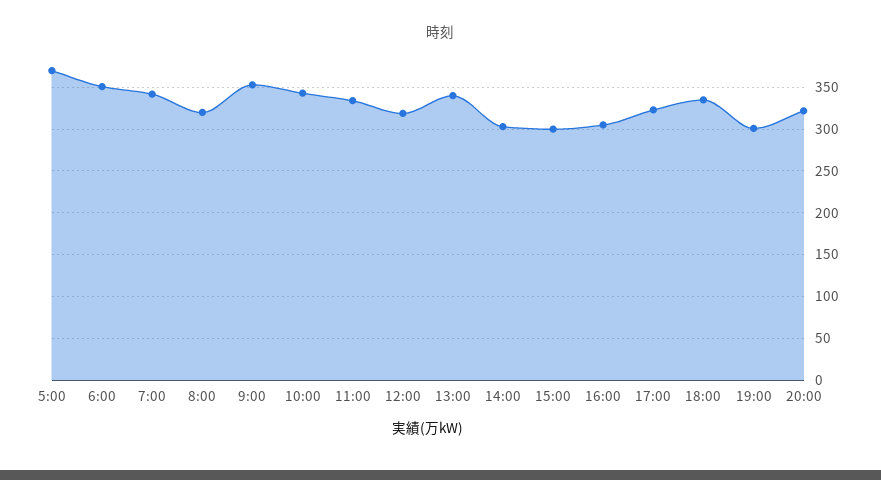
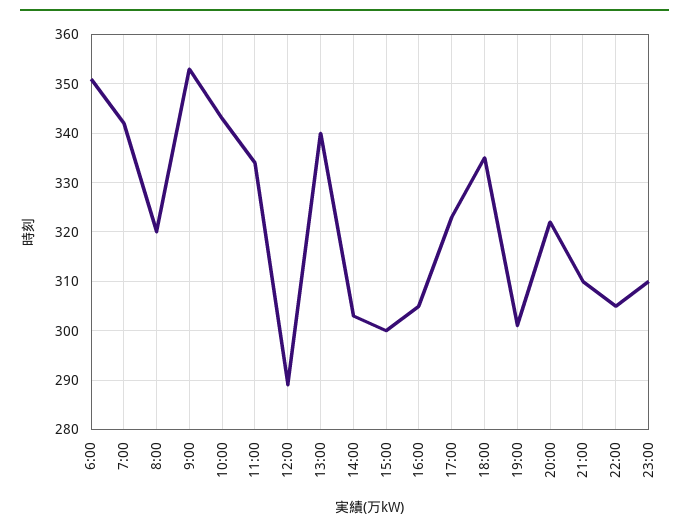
5:00: 370 -> none
12:00: 320 -> 290
21:00: none -> 310
22:00: none -> 305
23:00: none -> 310

